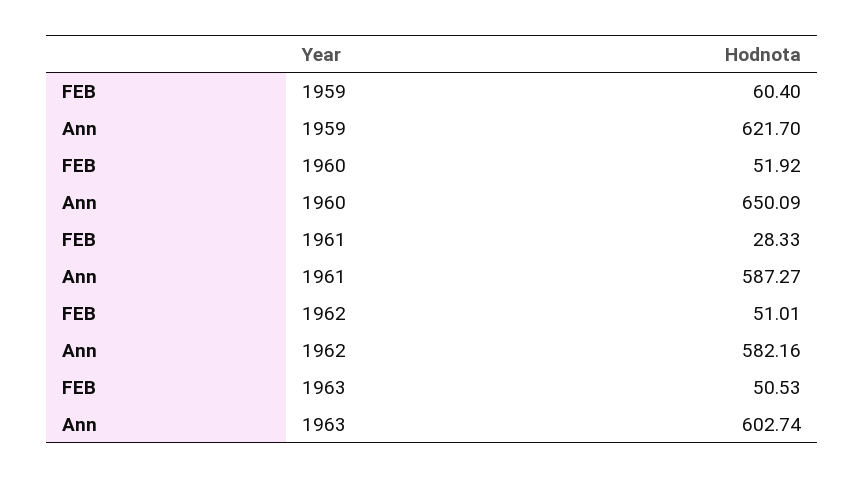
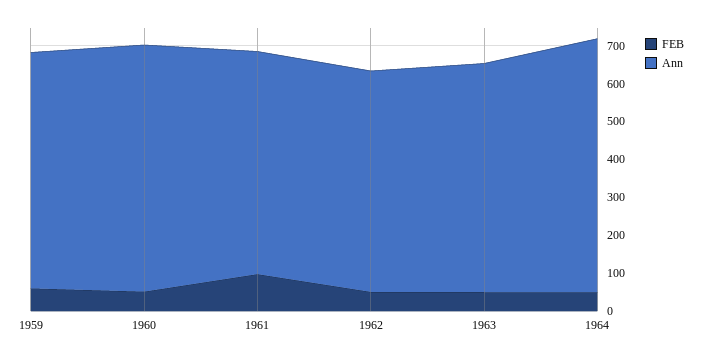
FEB, 1961: 28.33 -> 100
FEB, 1964: none -> 50
Ann, 1964: none -> 675

